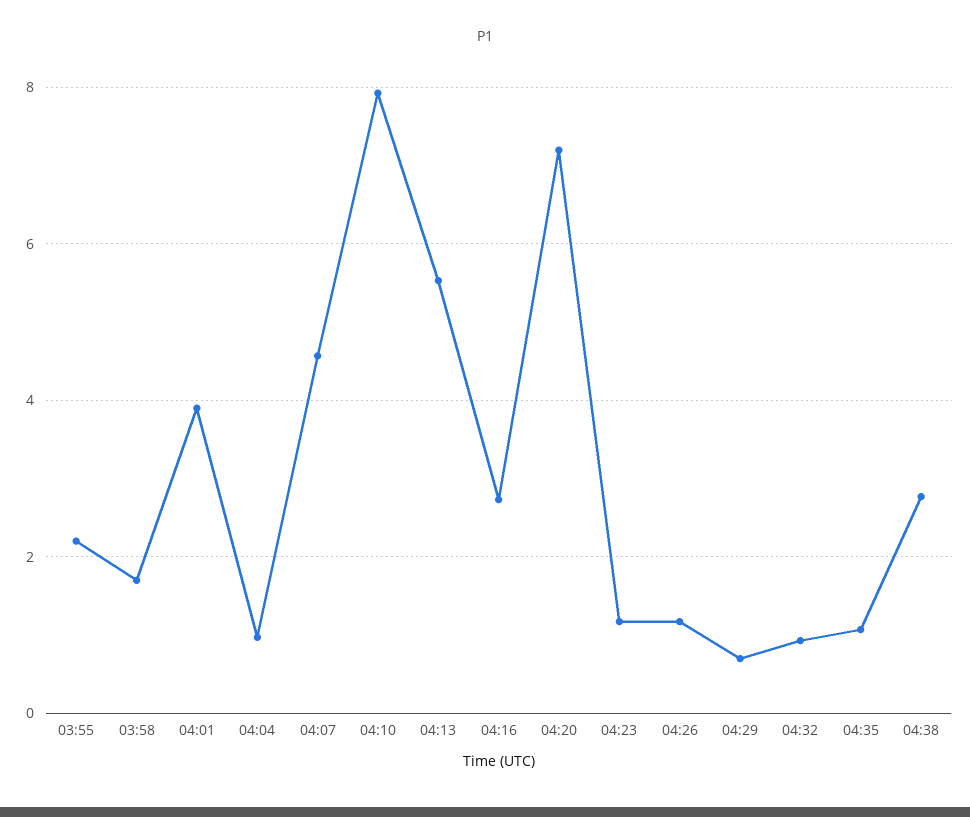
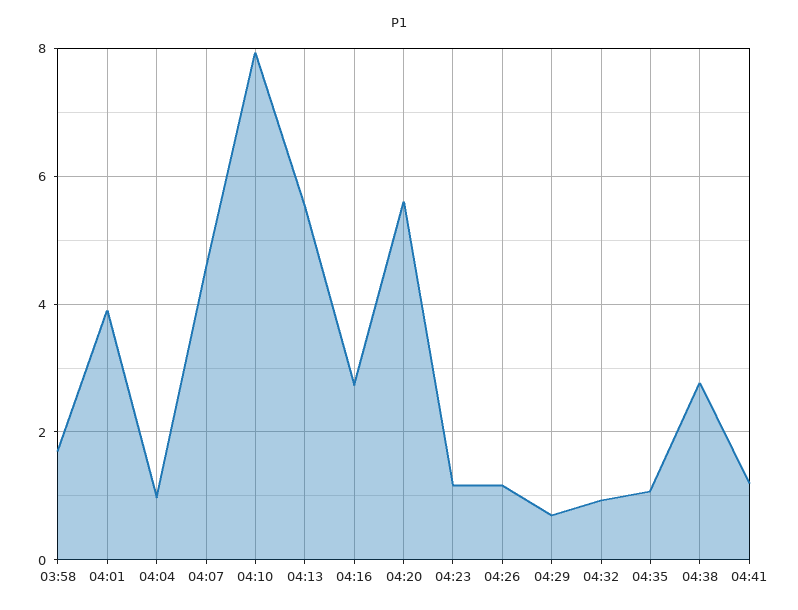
03:55: 2.2 -> none
04:20: 7.2 -> 5.6
04:41: none -> 1.2

